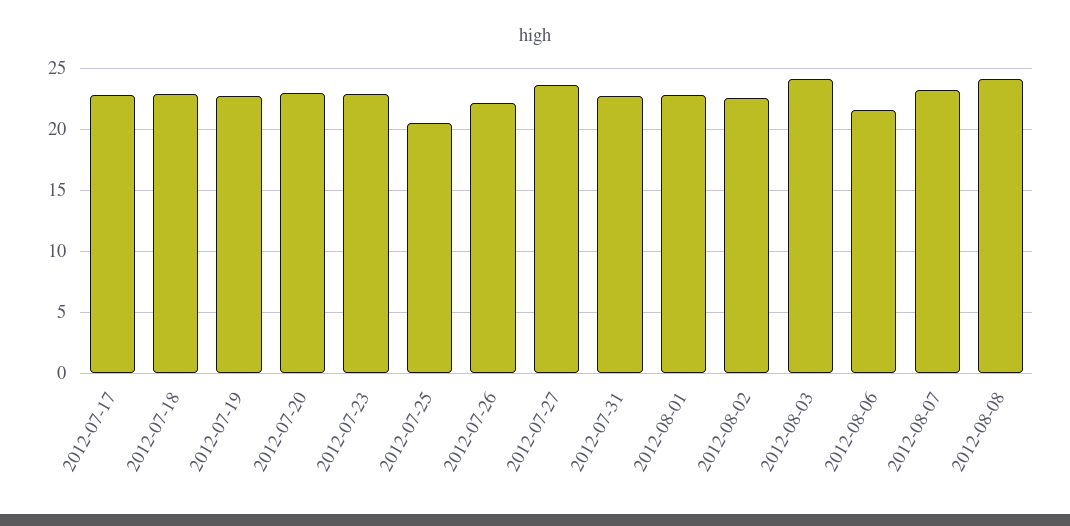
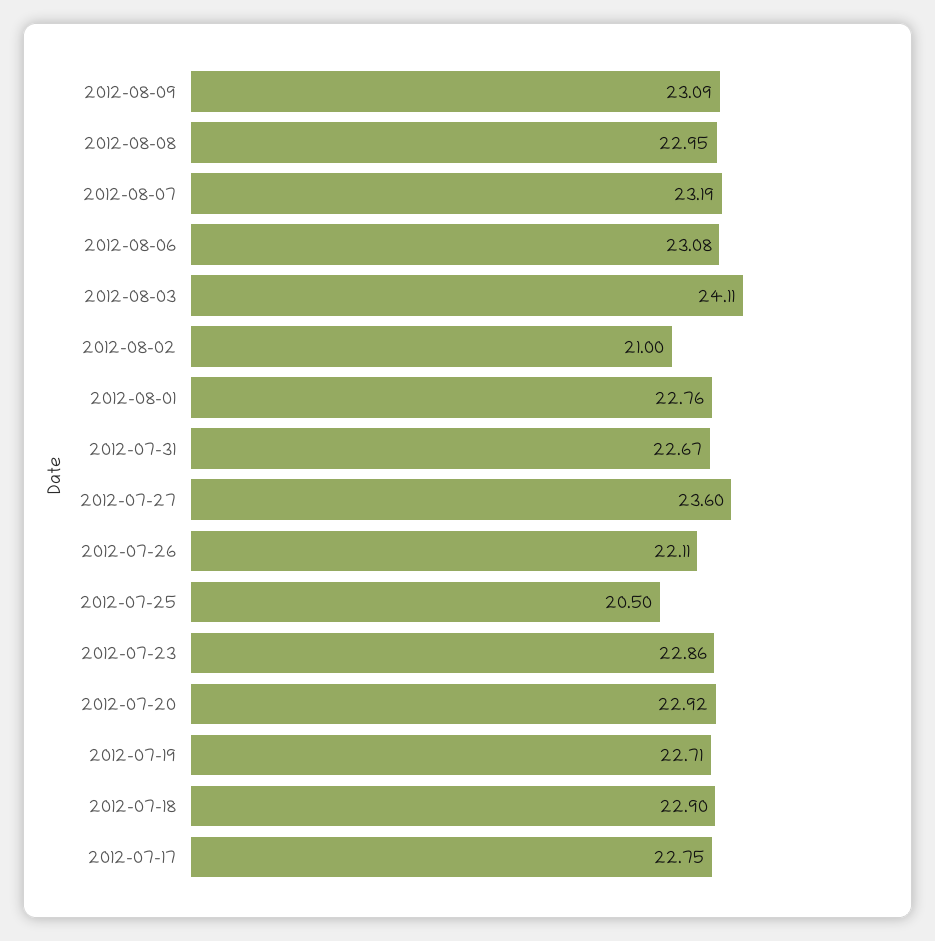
2012-08-02: 22.5 -> 21
2012-08-06: 21.5 -> 23.08
2012-08-08: 24 -> 22.95
2012-08-09: none -> 23.09

